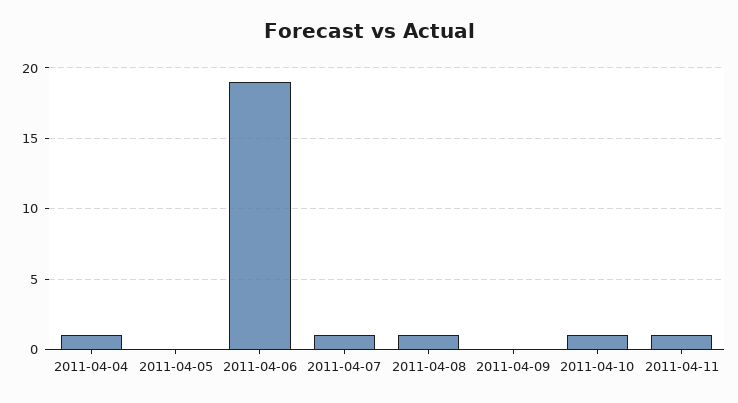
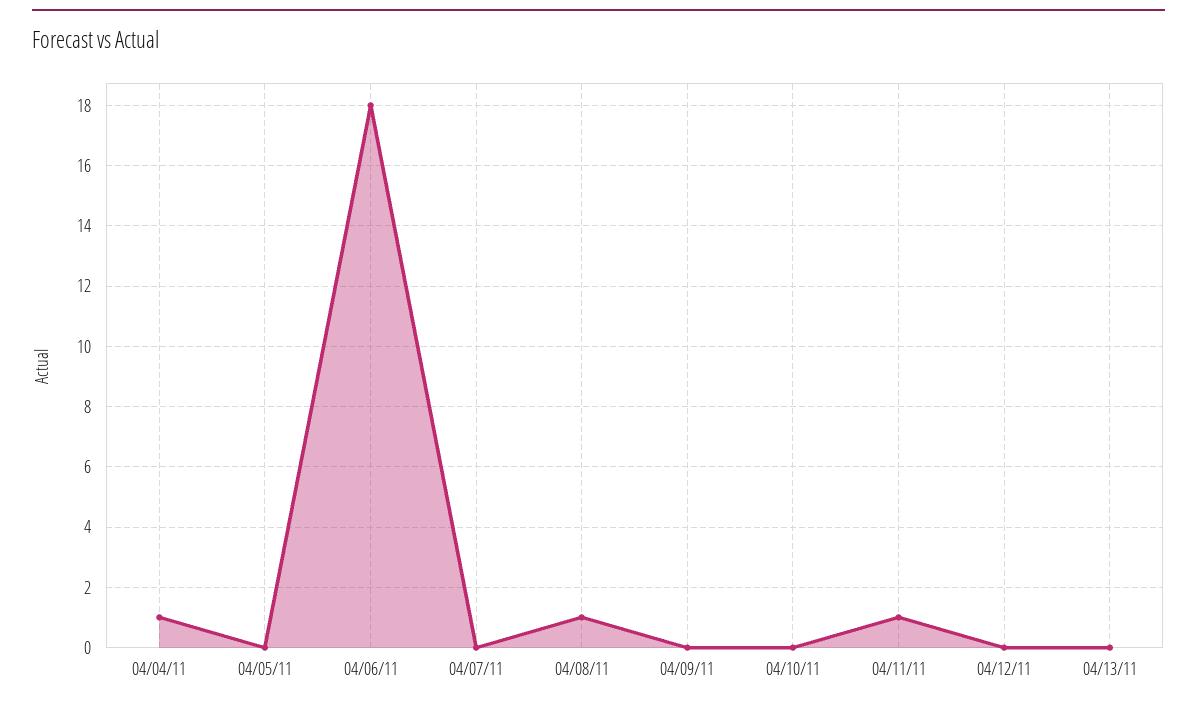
2011-04-06: 19 -> 18
2011-04-07: 1 -> 0
2011-04-10: 1 -> 0
04/12/11: none -> 0
04/13/11: none -> 0

